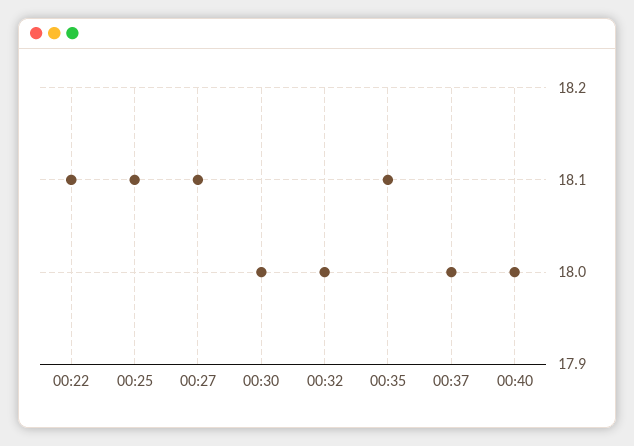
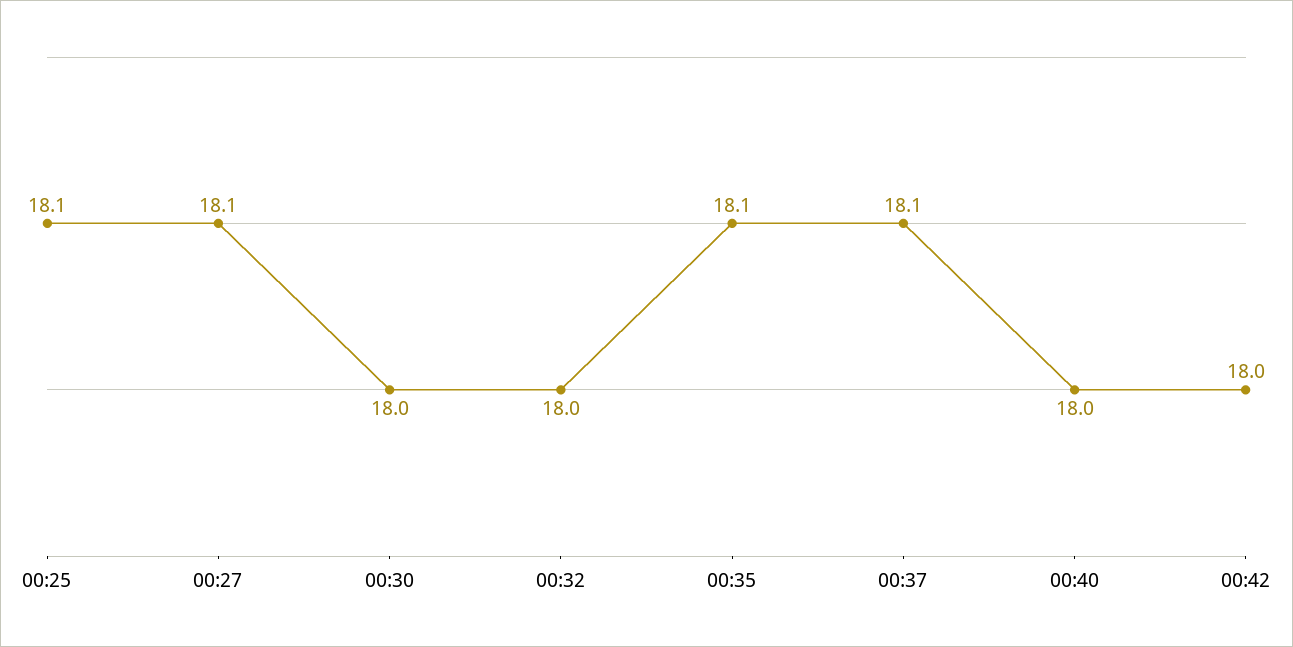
00:22: 18.1 -> none
00:37: 18 -> 18.1
00:42: none -> 18

